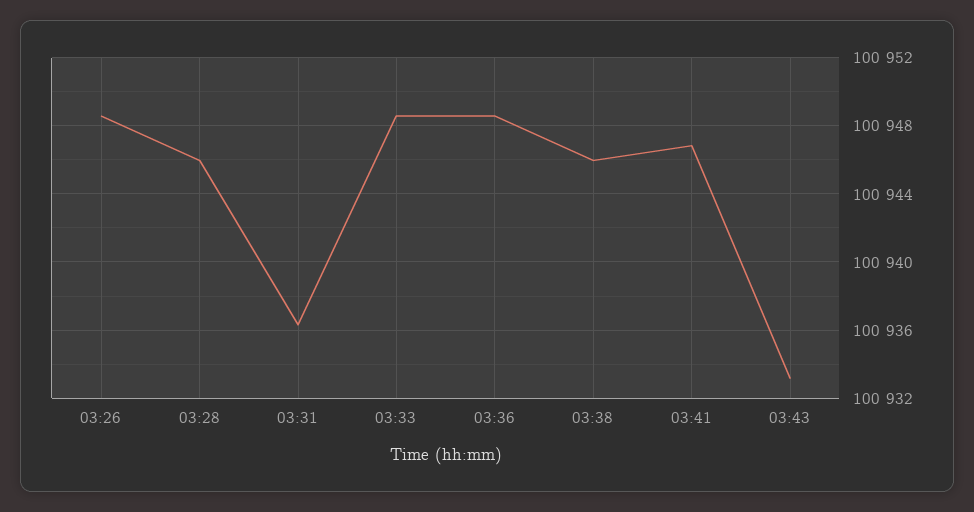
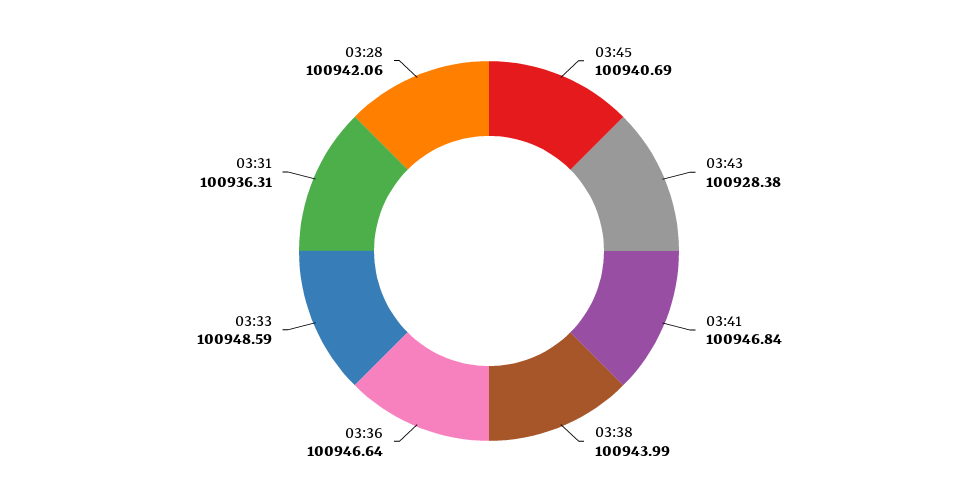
03:26: 100948.5 -> none
03:28: 100946 -> 100942.06
03:36: 100948.5 -> 100946.64
03:38: 100946 -> 100943.99
03:43: 100933 -> 100928.38
03:45: none -> 100940.69

